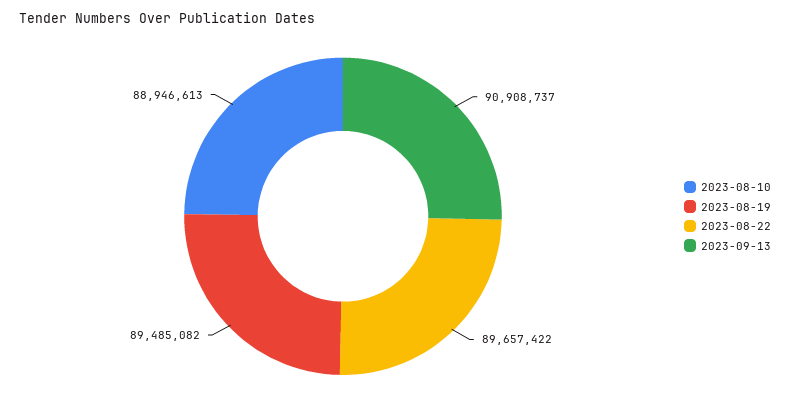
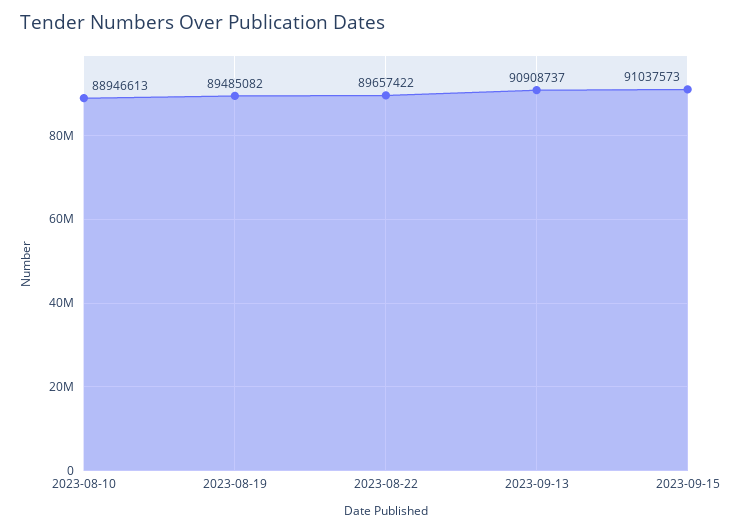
2023-09-15: none -> 91037573

